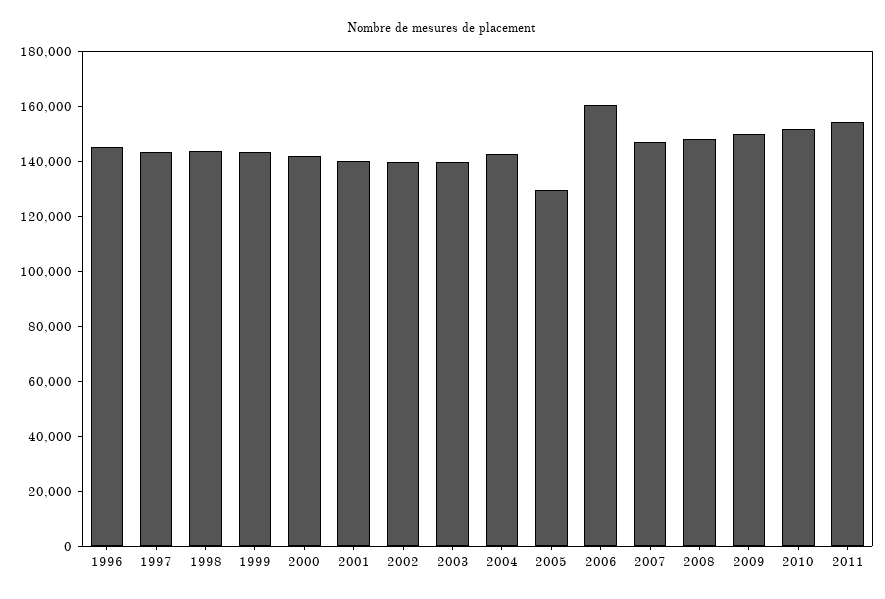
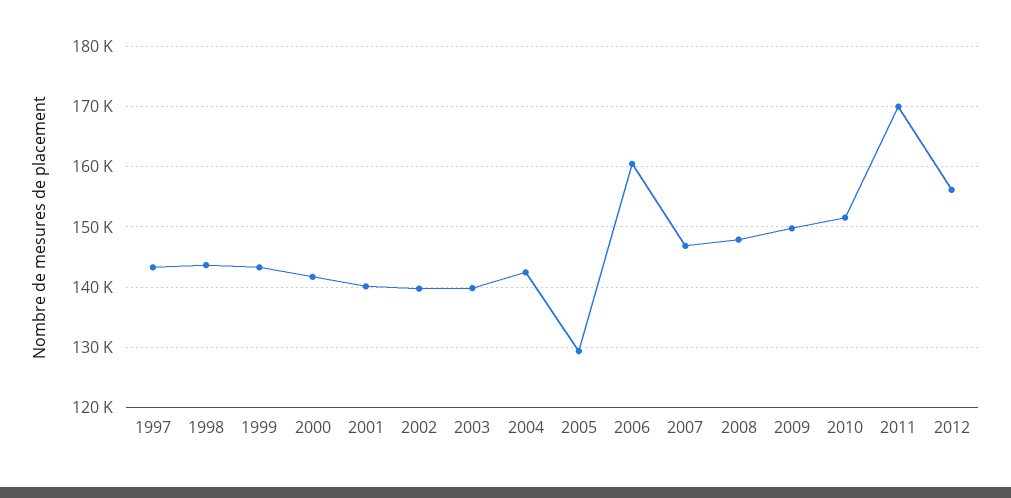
1996: 145000 -> none
2011: 155000 -> 170000
2012: none -> 156000

